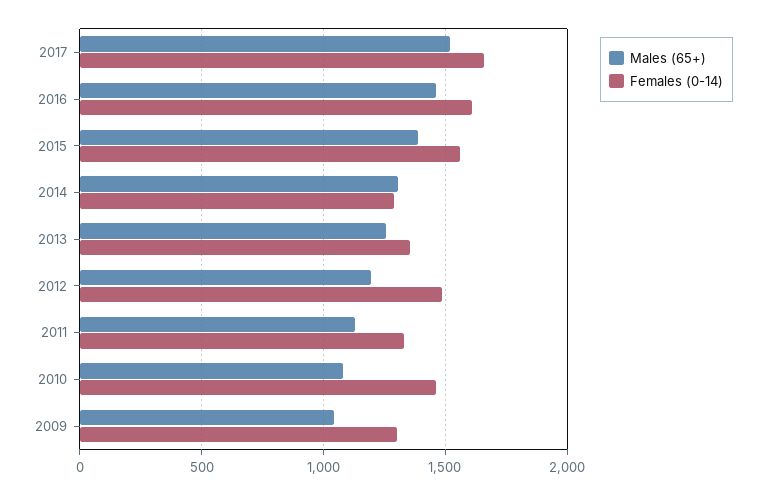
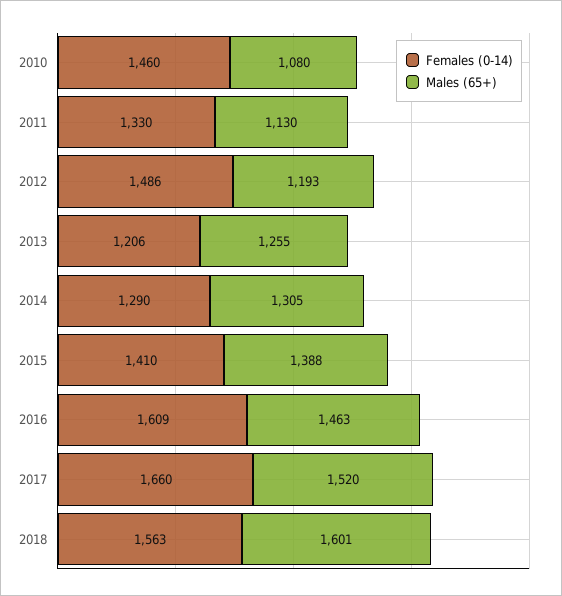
Females (0-14), 2015: 1550 -> 1410
Females (0-14), 2013: 1350 -> 1206
Males (65+), 2009: 1050 -> none
Females (0-14), 2009: 1300 -> none
Females (0-14), 2018: none -> 1563
Males (65+), 2018: none -> 1601

